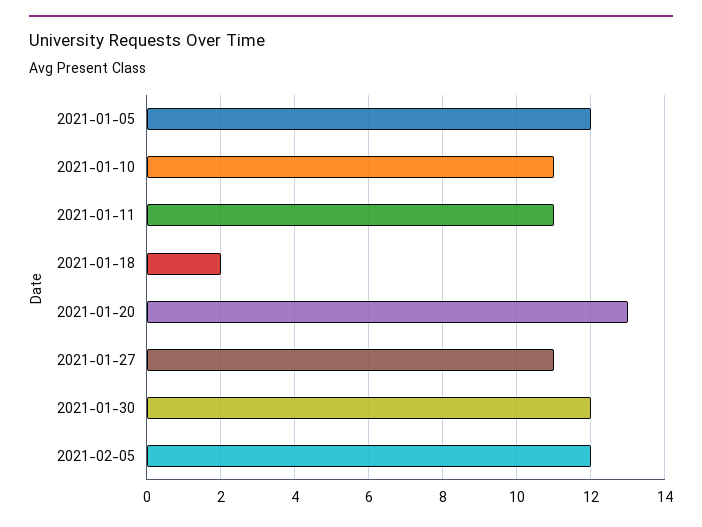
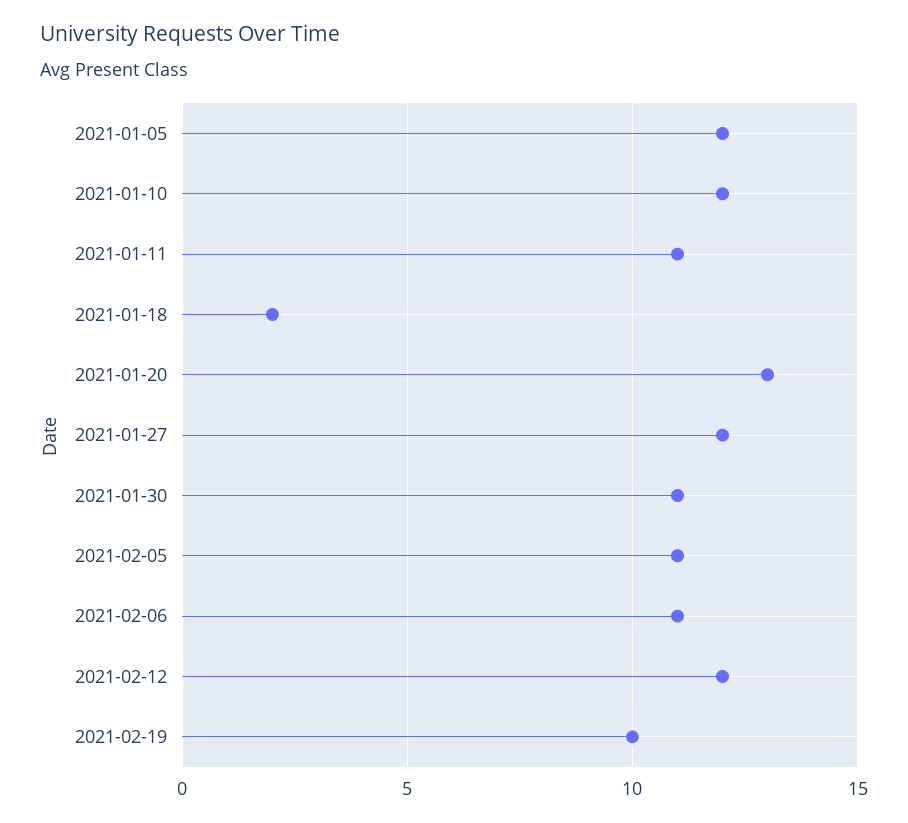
2021-01-10: 11 -> 12
2021-01-27: 11 -> 12
2021-01-30: 12 -> 11
2021-02-05: 12 -> 11
2021-02-06: none -> 11
2021-02-12: none -> 12
2021-02-19: none -> 10

